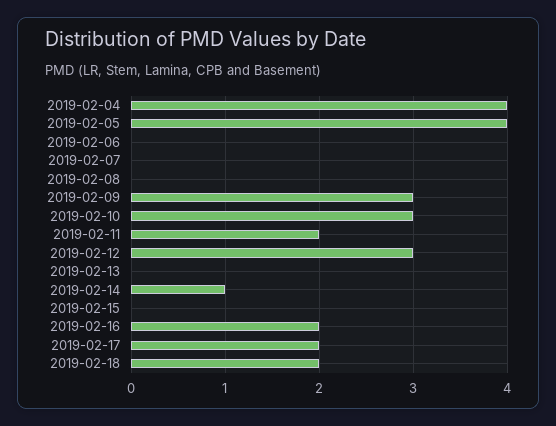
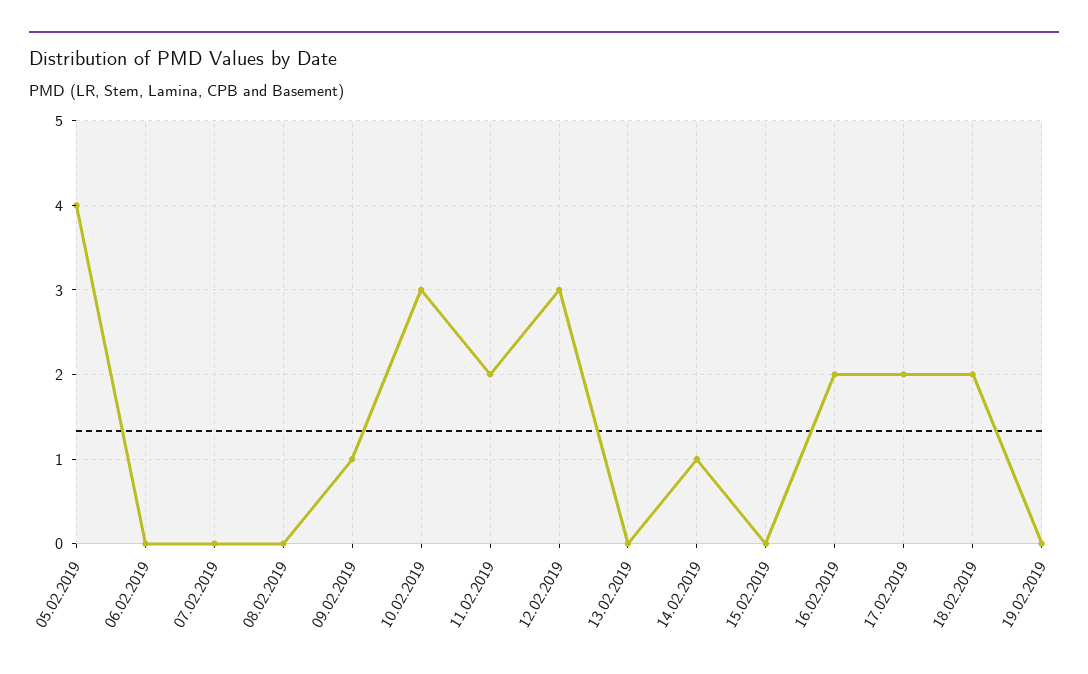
2019-02-04: 4 -> none
2019-02-09: 3 -> 1
19.02.2019: none -> 0

